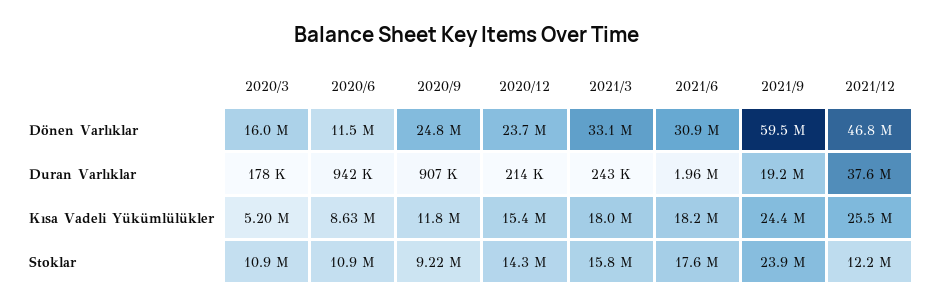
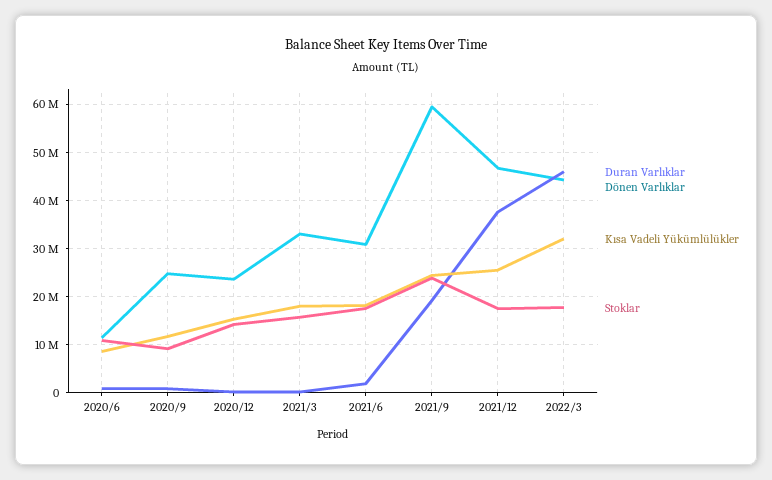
Dönen Varlıklar, 2020/3: 16000000 -> none
Duran Varlıklar, 2020/3: 178000 -> none
Kısa Vadeli Yükümlülükler, 2020/3: 5200000 -> none
Stoklar, 2020/3: 10900000 -> none
Stoklar, 2021/12: 12200000 -> 18000000
Duran Varlıklar, 2022/3: none -> 46000000
Dönen Varlıklar, 2022/3: none -> 44000000
Kısa Vadeli Yükümlülükler, 2022/3: none -> 32000000
Stoklar, 2022/3: none -> 18000000

